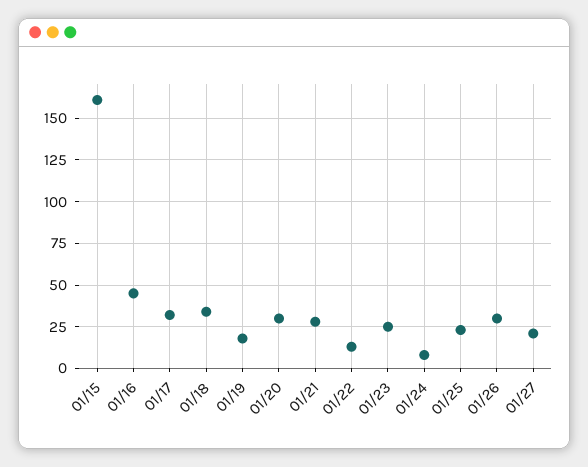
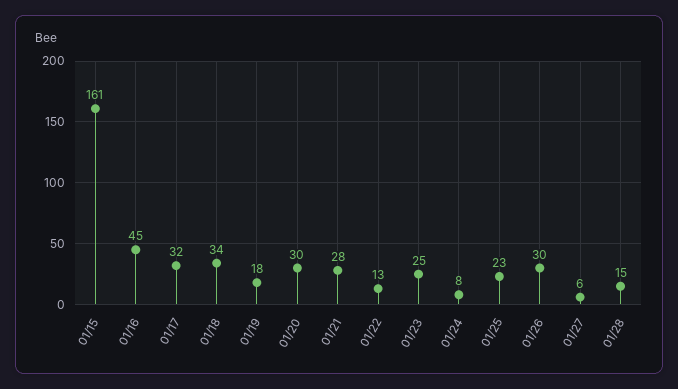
01/27: 20 -> 6
01/28: none -> 15

